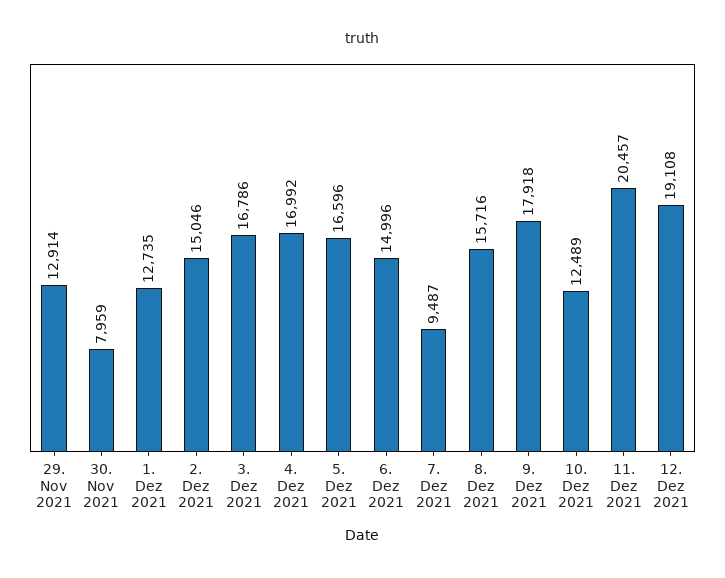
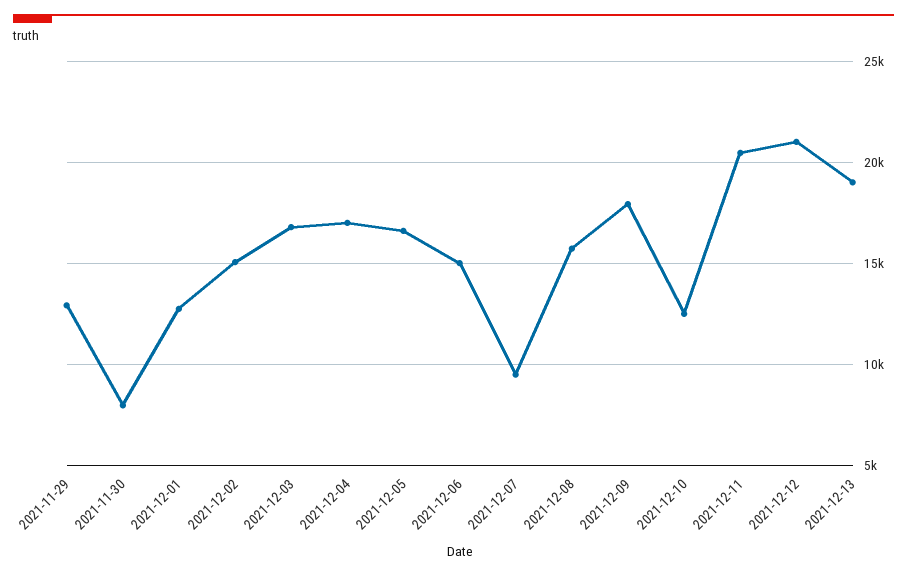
12. Dez 2021: 19108 -> 21000
2021-12-13: none -> 19000

